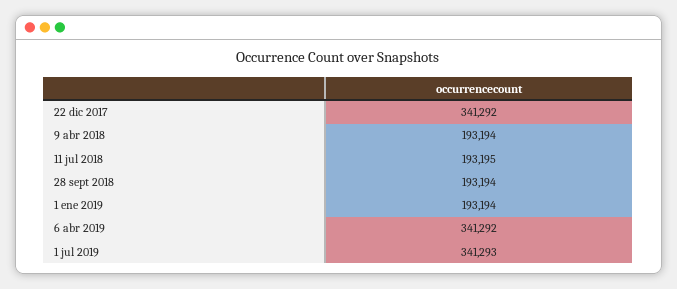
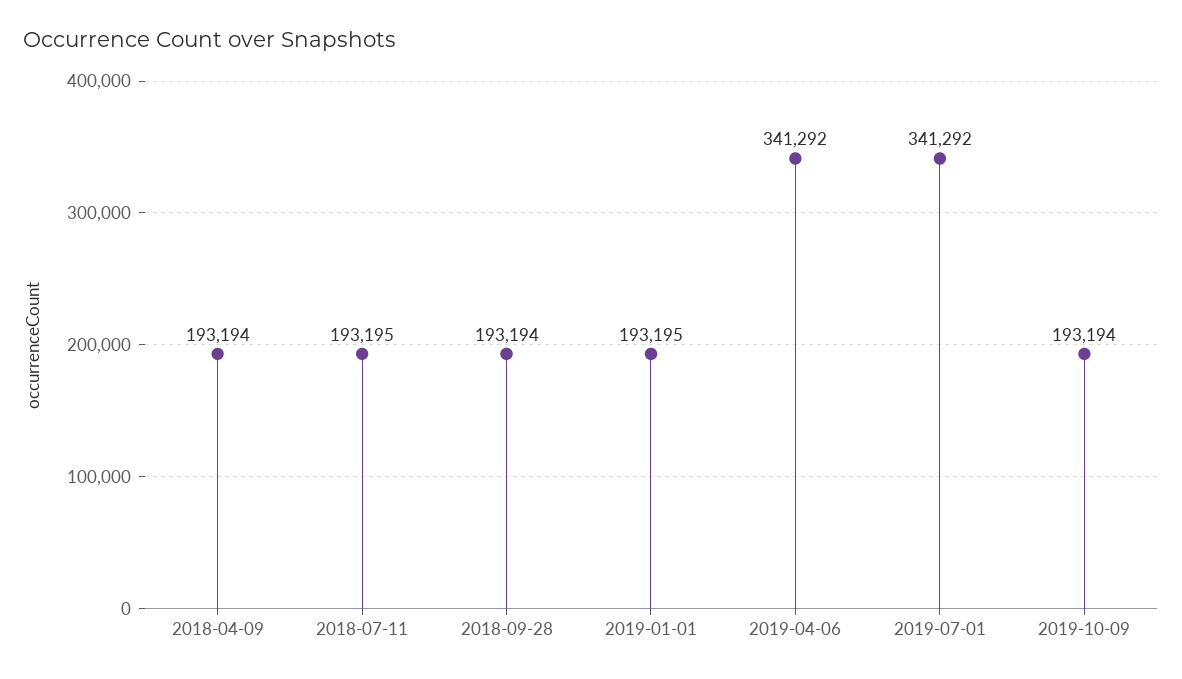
22 dic 2017: 341292 -> none
1 ene 2019: 193194 -> 193195
1 jul 2019: 341293 -> 341292
2019-10-09: none -> 193194

